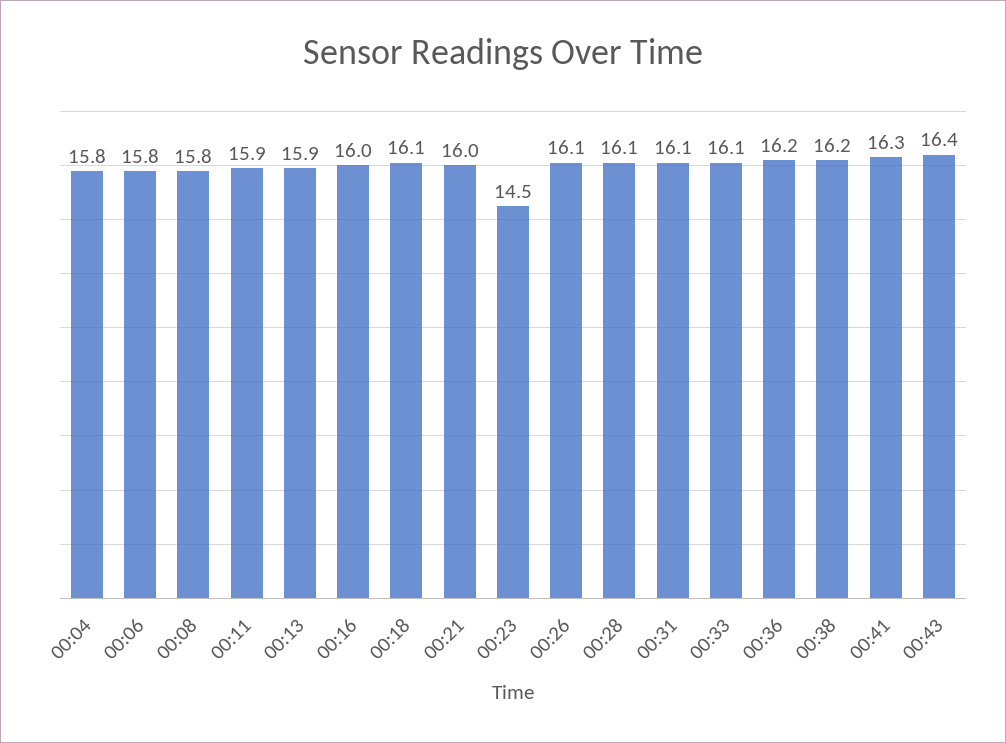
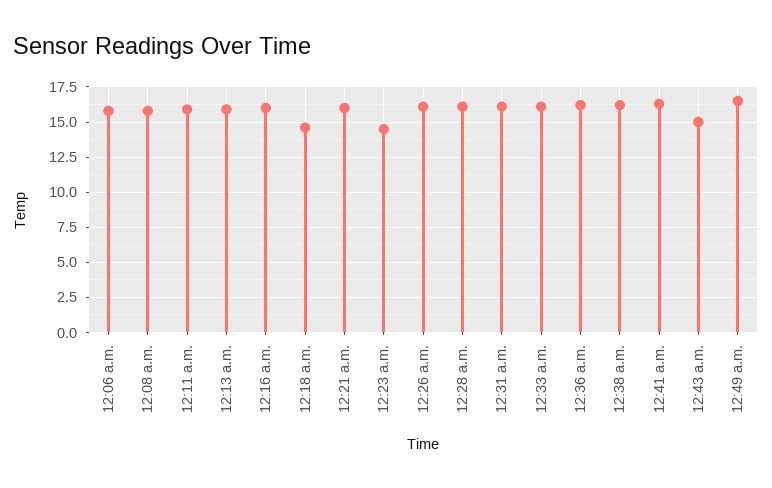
00:04: 15.8 -> none
00:18: 16.1 -> 14.5
00:43: 16.4 -> 15
12:49 a.m.: none -> 16.5

